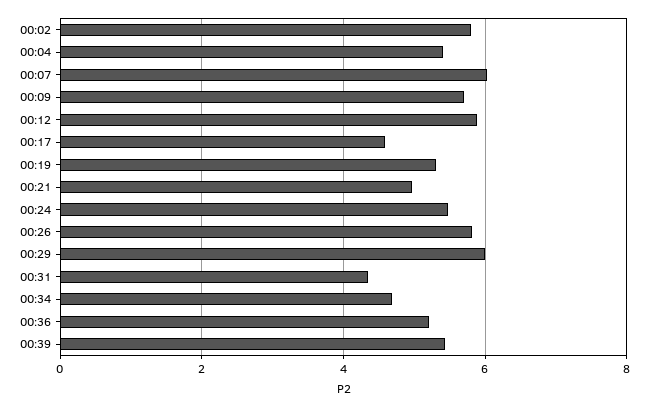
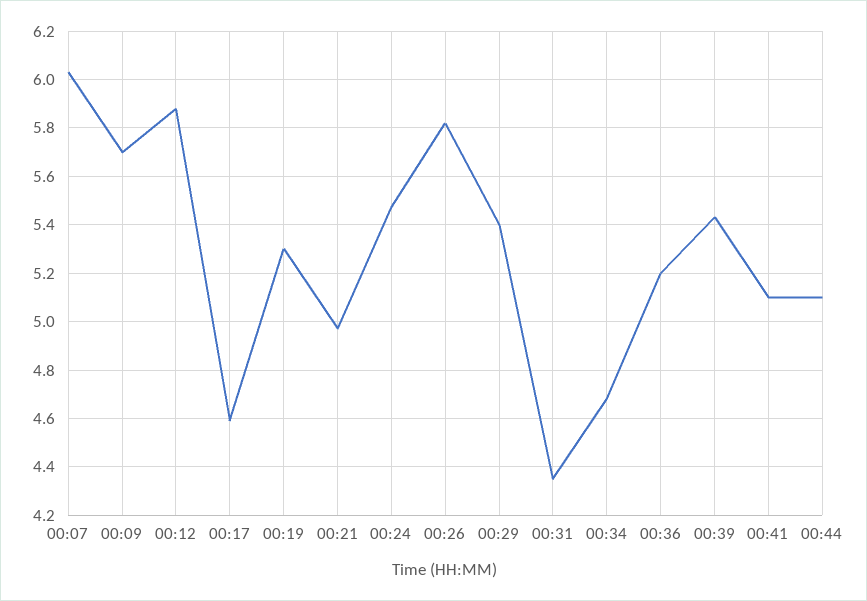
00:02: 5.8 -> none
00:04: 5.4 -> none
00:29: 6 -> 5.4
00:41: none -> 5.1
00:44: none -> 5.1

